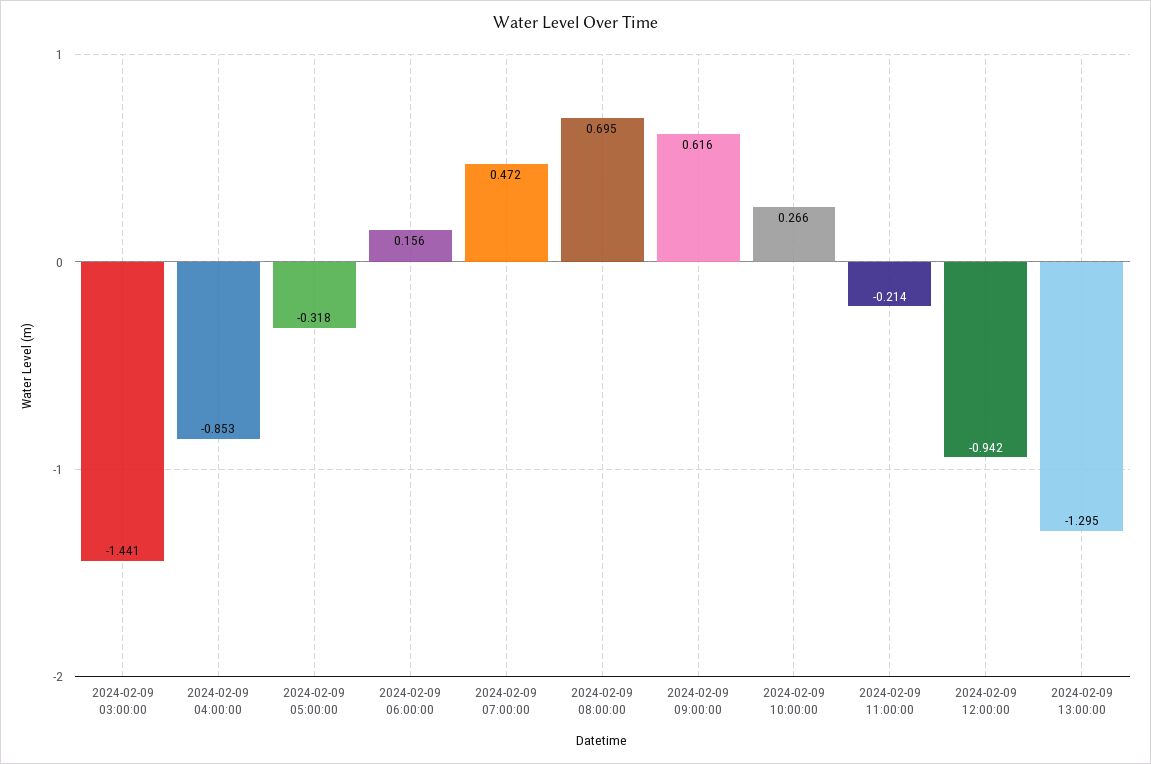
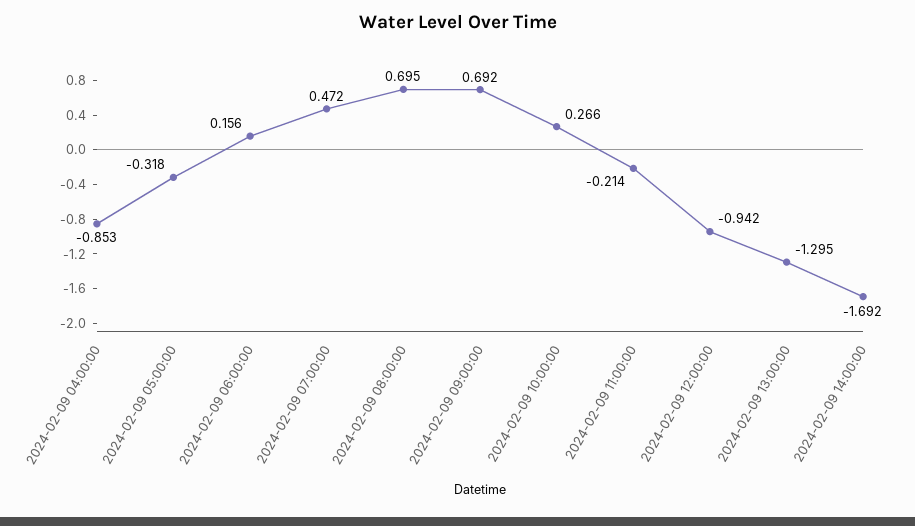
2024-02-09 03:00:00: -1.441 -> none
2024-02-09 09:00:00: 0.616 -> 0.692
2024-02-09 14:00:00: none -> -1.692

